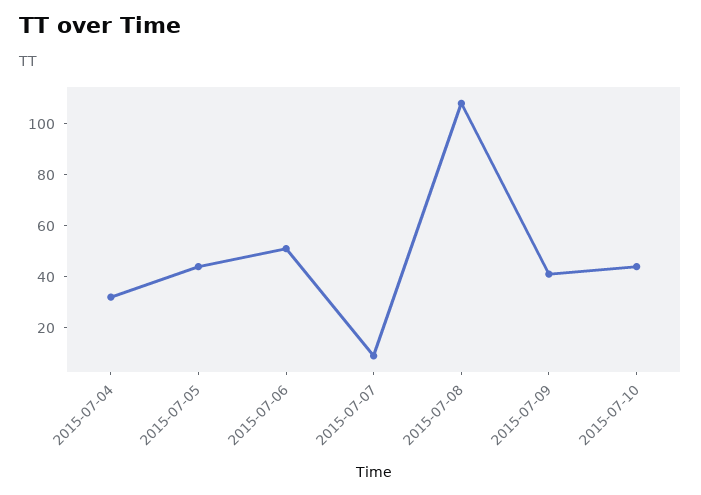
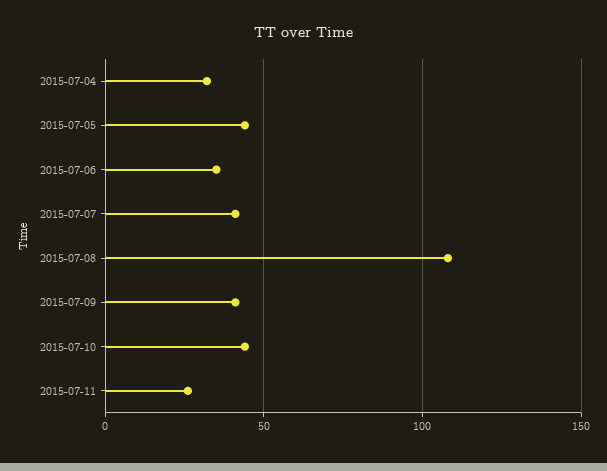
2015-07-06: 50 -> 35
2015-07-07: 10 -> 40
2015-07-11: none -> 25

